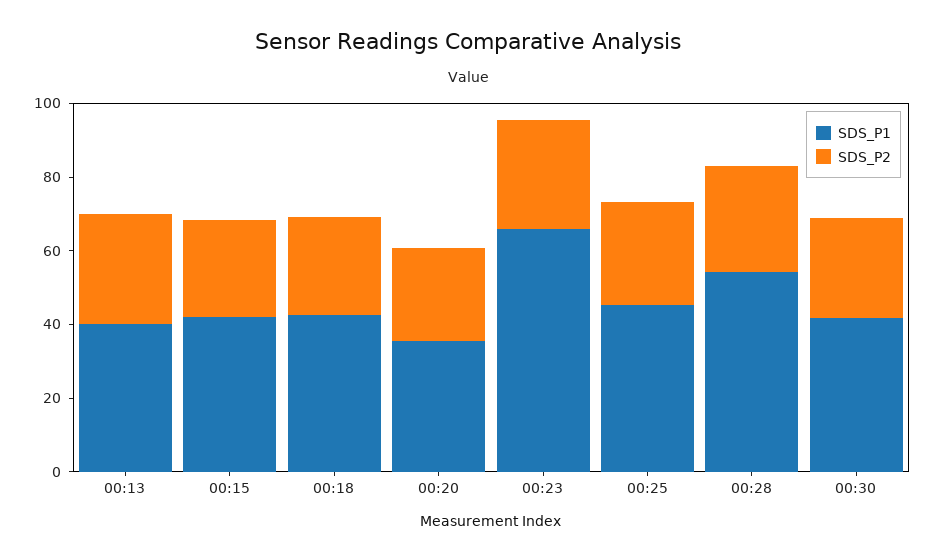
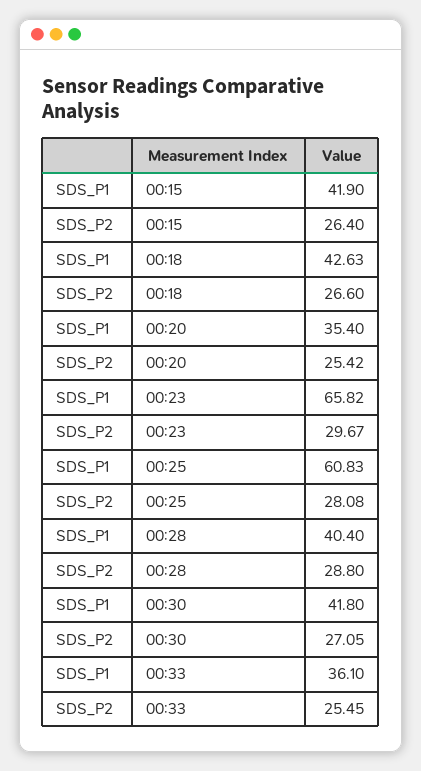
SDS_P1, 00:13: 40 -> none
SDS_P2, 00:13: 30 -> none
SDS_P1, 00:25: 45 -> 60.83
SDS_P1, 00:28: 55 -> 40.4
SDS_P1, 00:33: none -> 36.1
SDS_P2, 00:33: none -> 25.45

